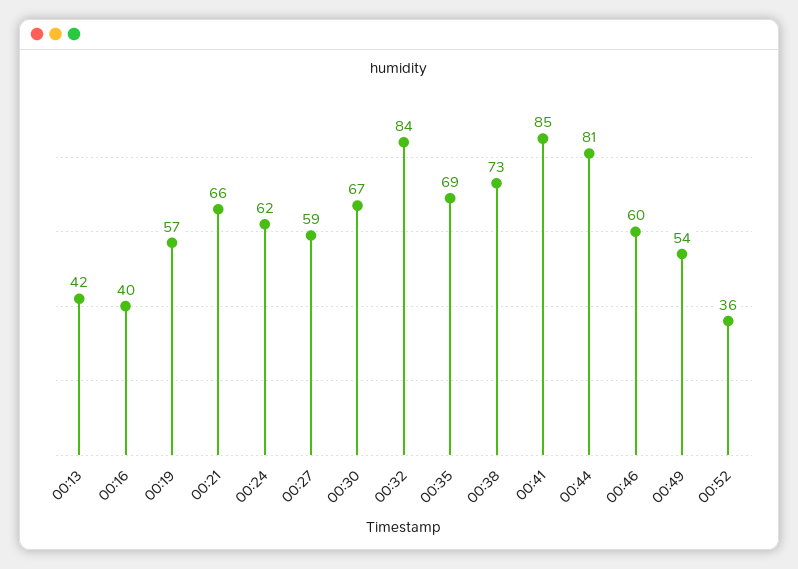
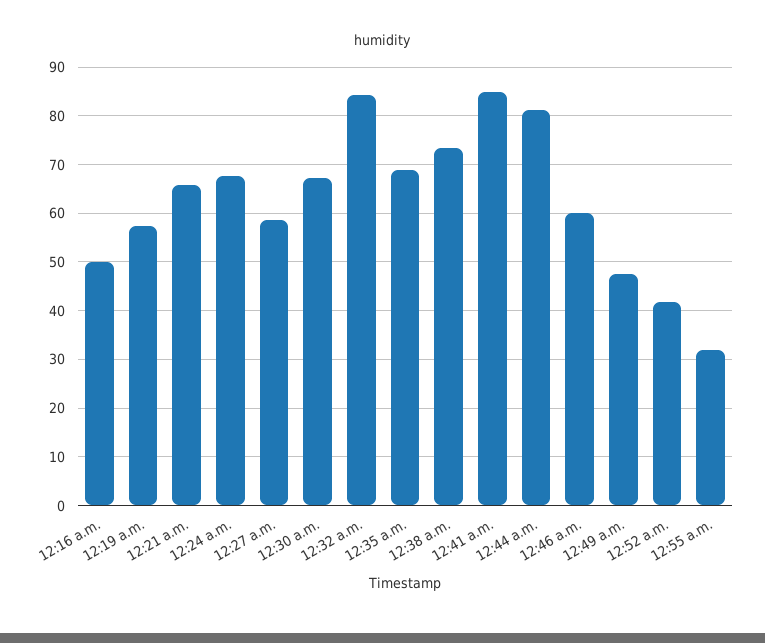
00:13: 42 -> none
00:16: 40 -> 50
00:24: 62 -> 68
00:49: 54 -> 48
00:52: 36 -> 42
12:55 a.m.: none -> 32

